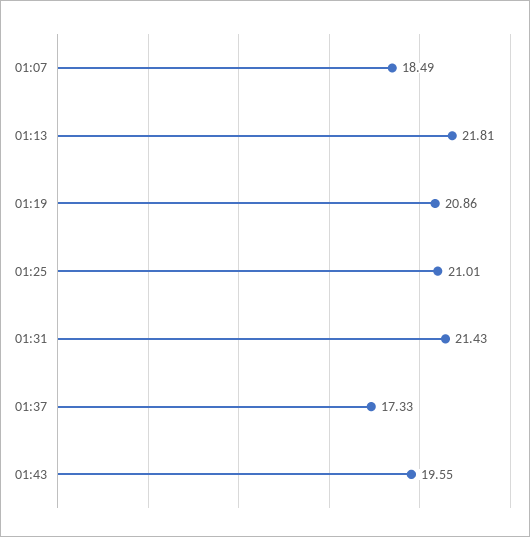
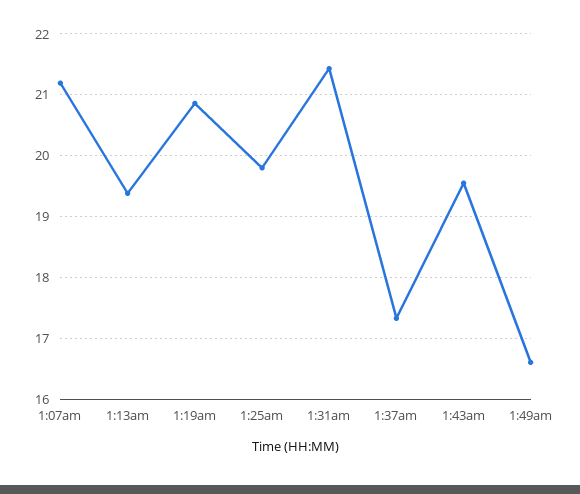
01:07: 18.49 -> 21.2
01:13: 21.81 -> 19.4
01:25: 21.01 -> 19.8
1:49am: none -> 16.6

